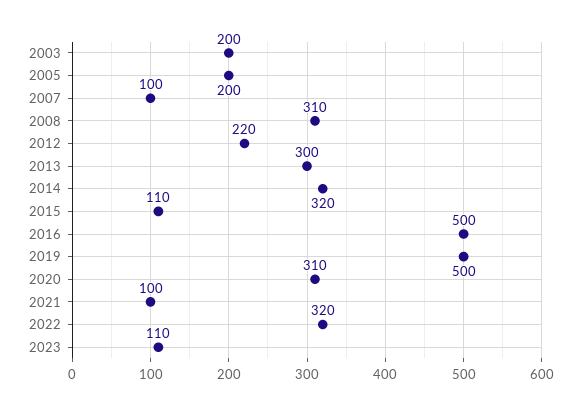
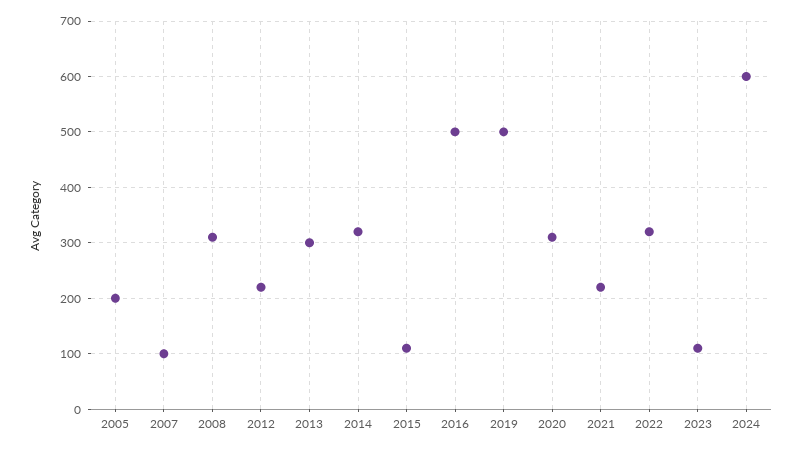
2003: 200 -> none
2021: 100 -> 220
2024: none -> 600

